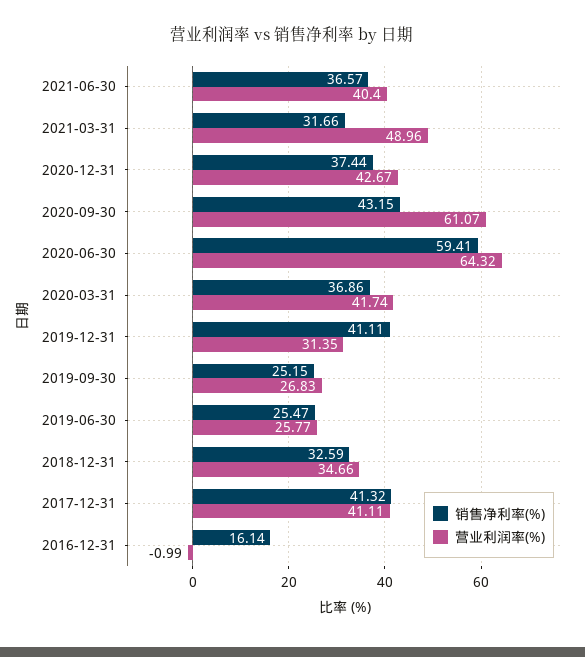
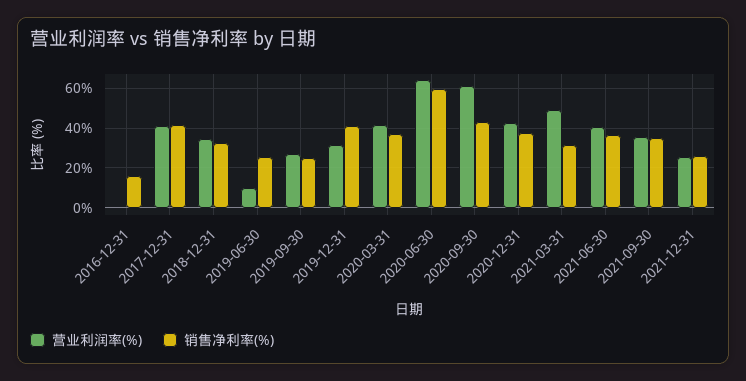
营业利润率(%), 2019-06-30: 25.77 -> 10
营业利润率(%), 2021-09-30: none -> 35
销售净利率(%), 2021-09-30: none -> 35
营业利润率(%), 2021-12-31: none -> 25
销售净利率(%), 2021-12-31: none -> 25

